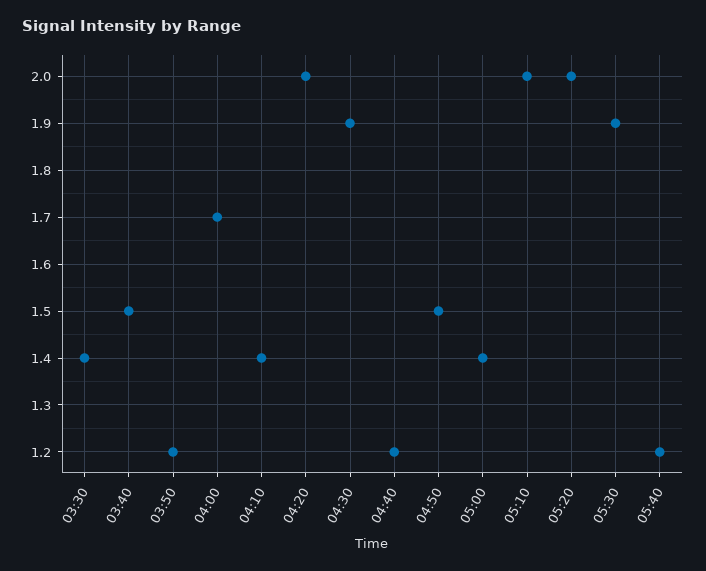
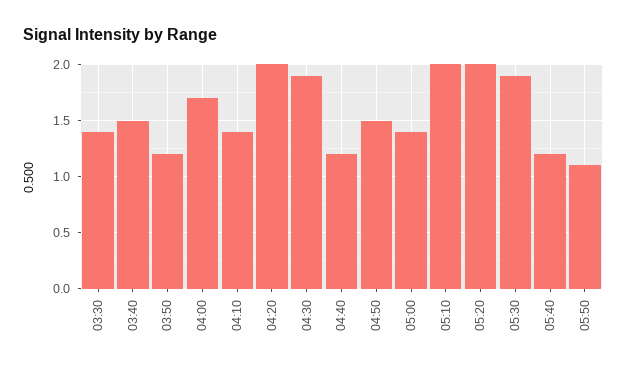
05:50: none -> 1.1

